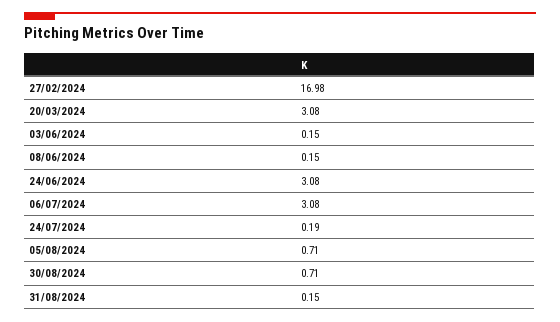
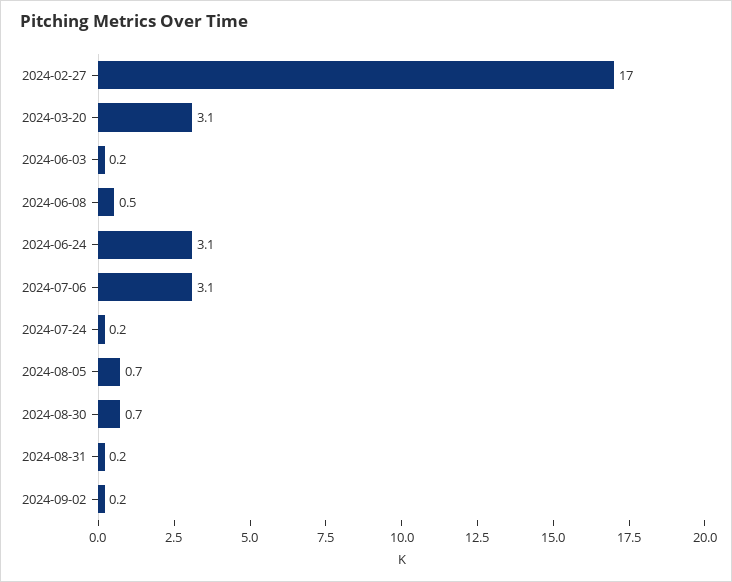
08/06/2024: 0.15 -> 0.5
2024-09-02: none -> 0.2

